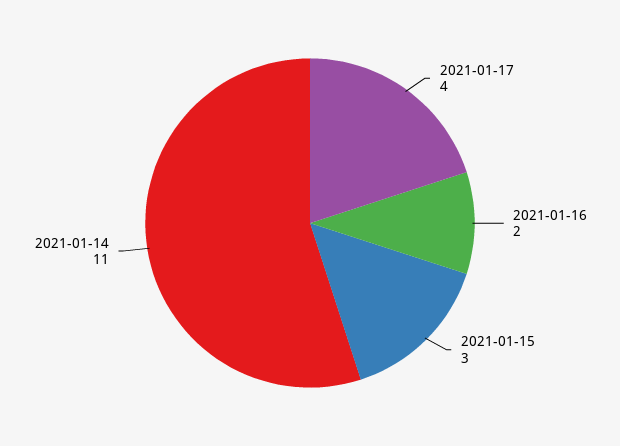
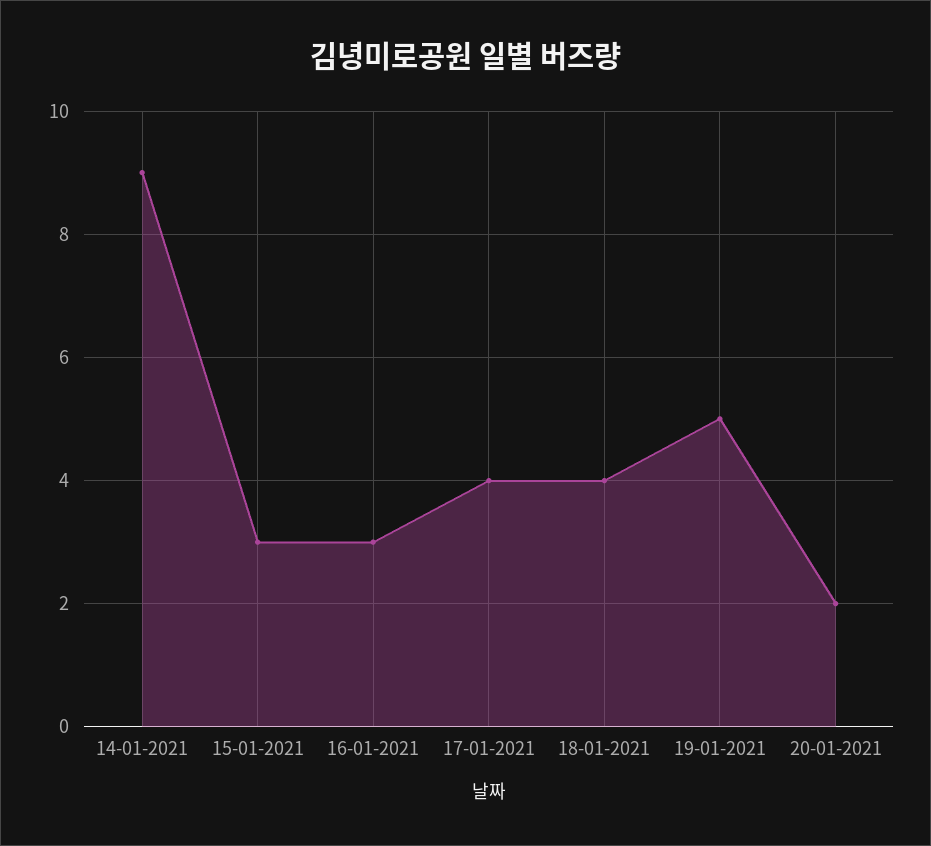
2021-01-16: 2 -> 3
2021-01-14: 11 -> 9
18-01-2021: none -> 4
19-01-2021: none -> 5
20-01-2021: none -> 2

